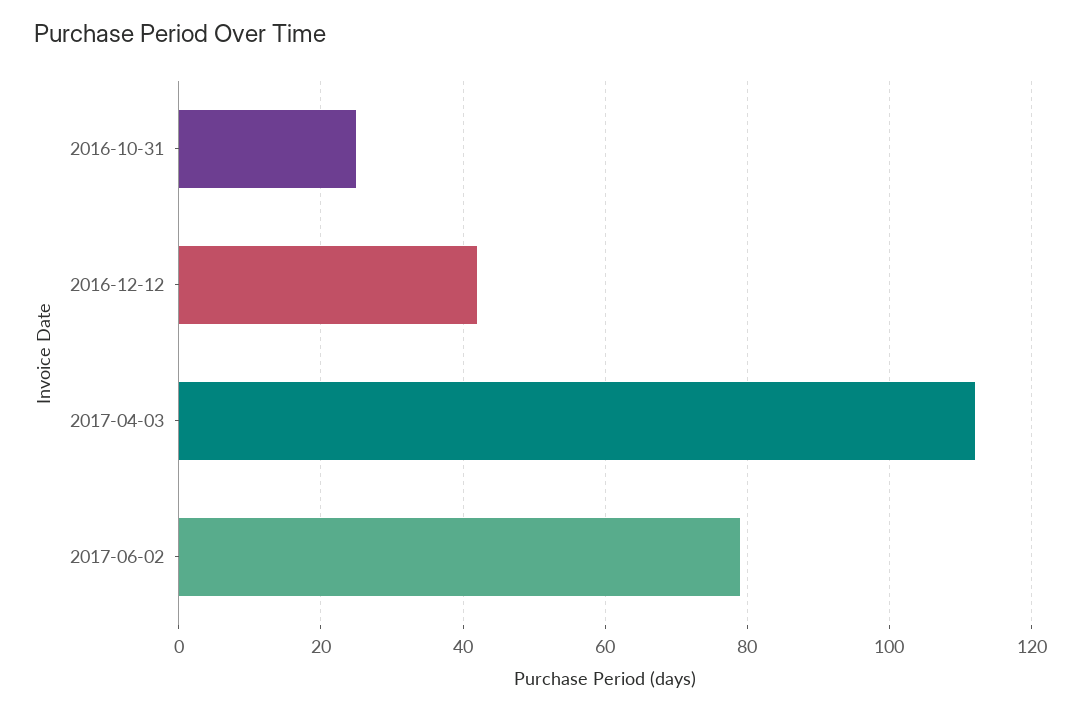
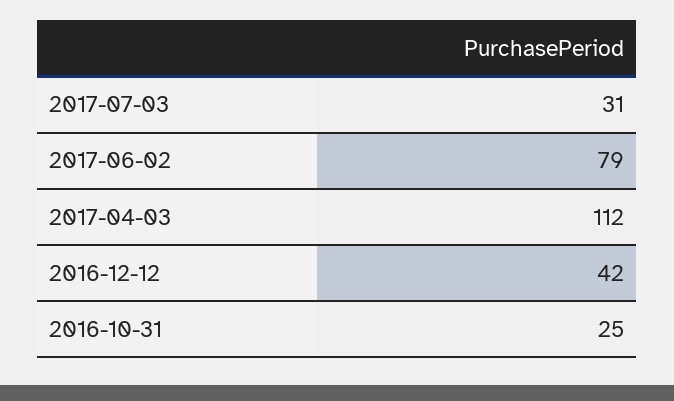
2017-07-03: none -> 31

